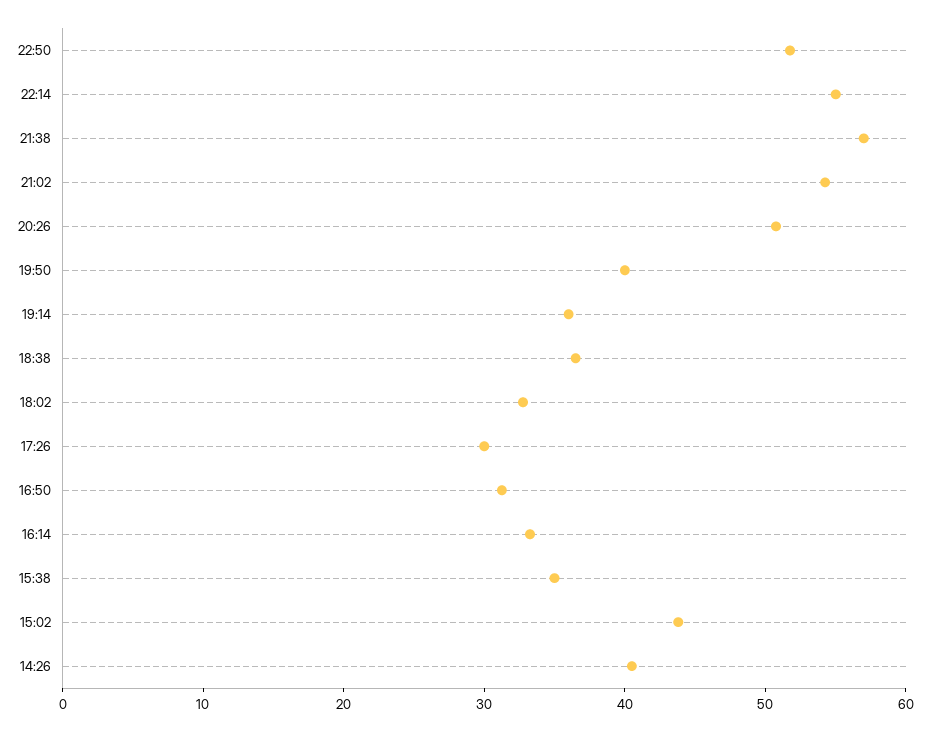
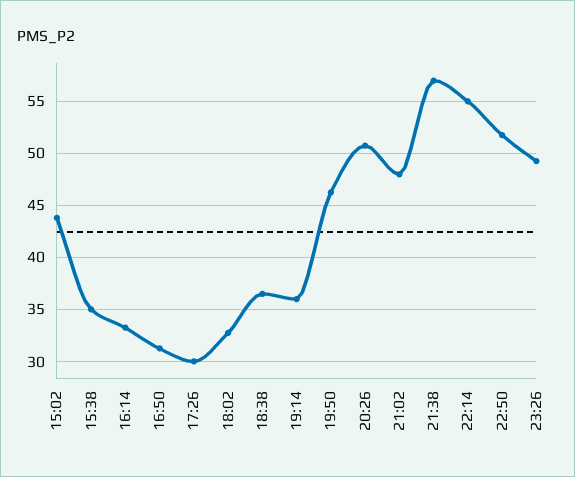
21:02: 54 -> 48
19:50: 40 -> 46
14:26: 40 -> none
23:26: none -> 49

